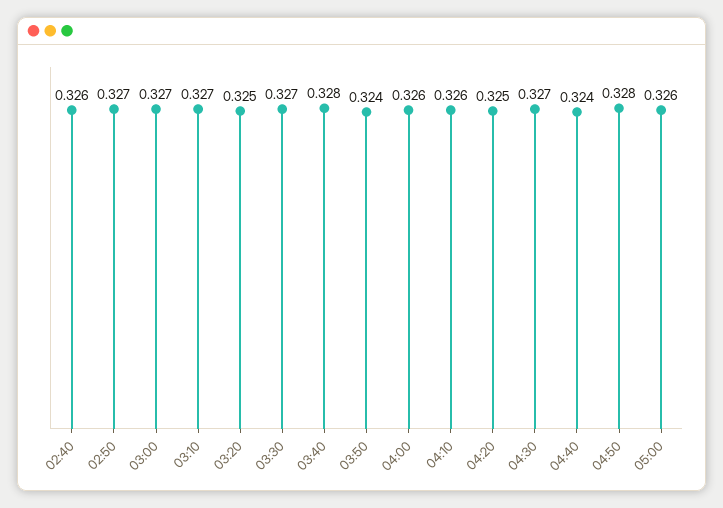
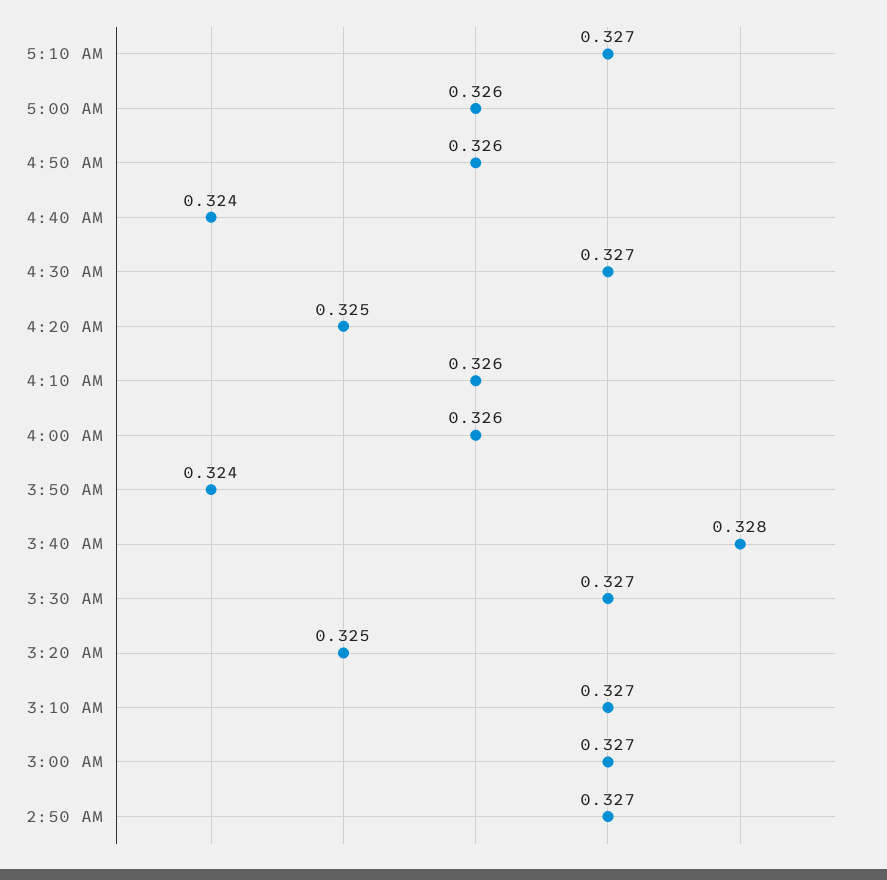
02:40: 0.326 -> none
04:50: 0.328 -> 0.326
5:10 AM: none -> 0.327

